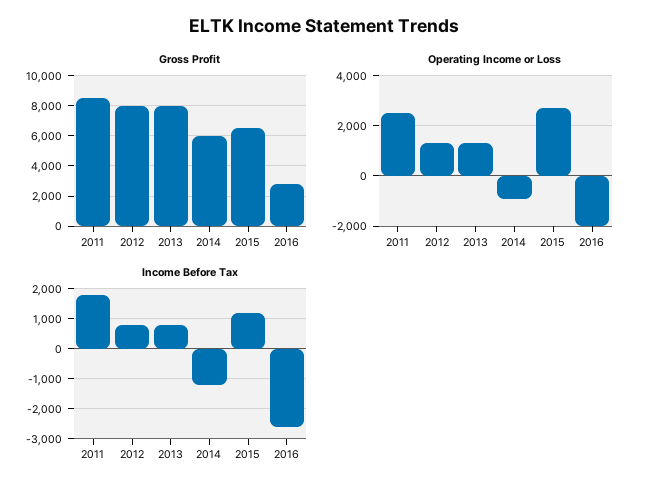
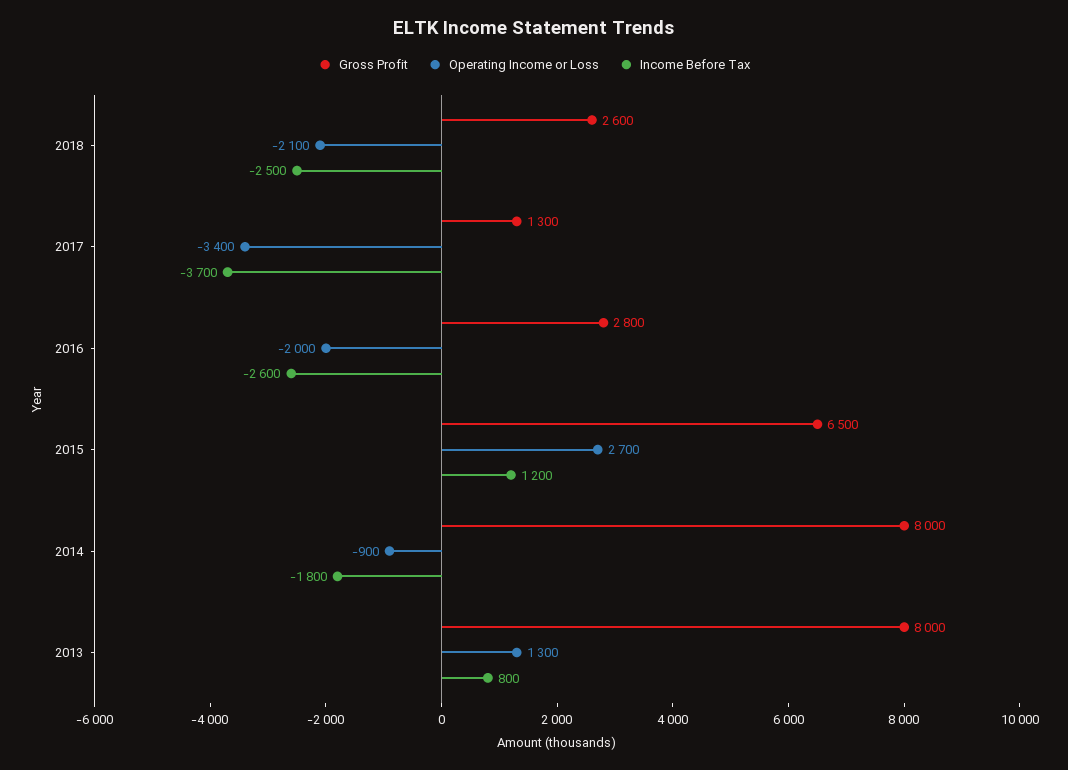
Gross Profit, 2011: 8500 -> none
Gross Profit, 2012: 8000 -> none
Gross Profit, 2014: 6000 -> 8000
Operating Income or Loss, 2011: 2500 -> none
Operating Income or Loss, 2012: 1250 -> none
Income Before Tax, 2011: 1800 -> none
Income Before Tax, 2012: 800 -> none
Income Before Tax, 2014: -1200 -> -1800
Gross Profit, 2018: none -> 2600
Operating Income or Loss, 2018: none -> -2100
Income Before Tax, 2018: none -> -2500
Gross Profit, 2017: none -> 1300
Operating Income or Loss, 2017: none -> -3400
Income Before Tax, 2017: none -> -3700

